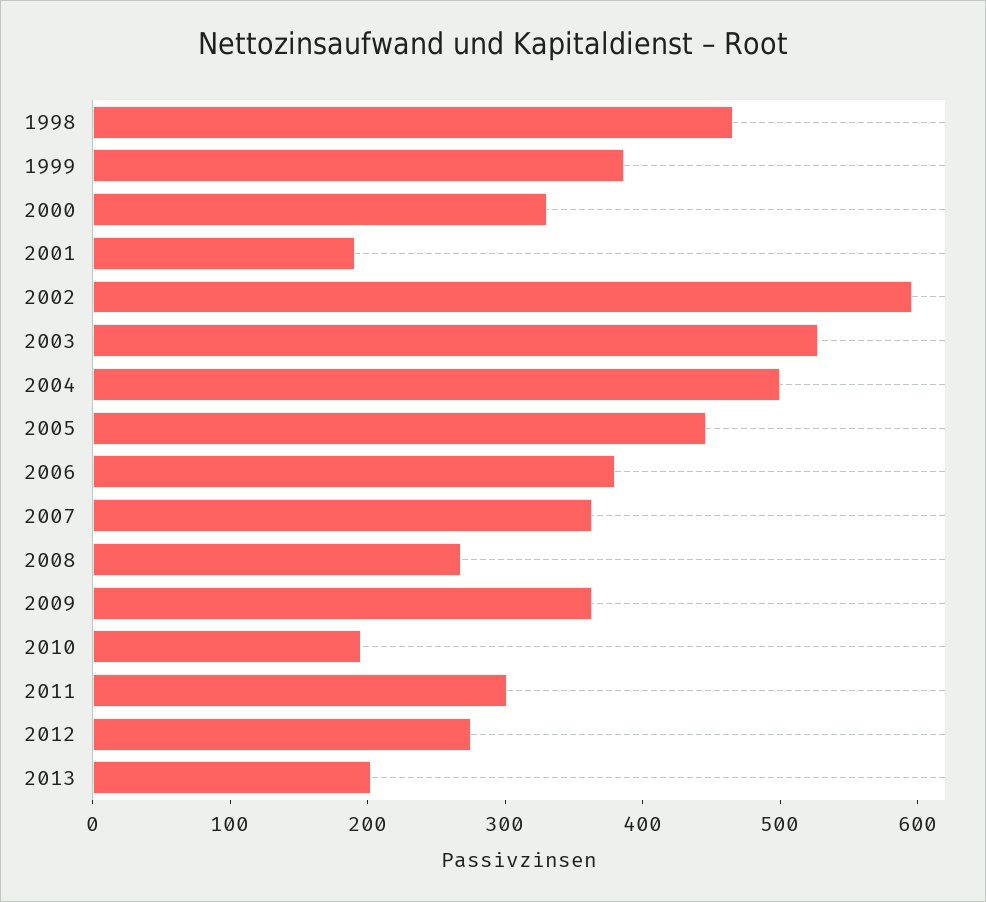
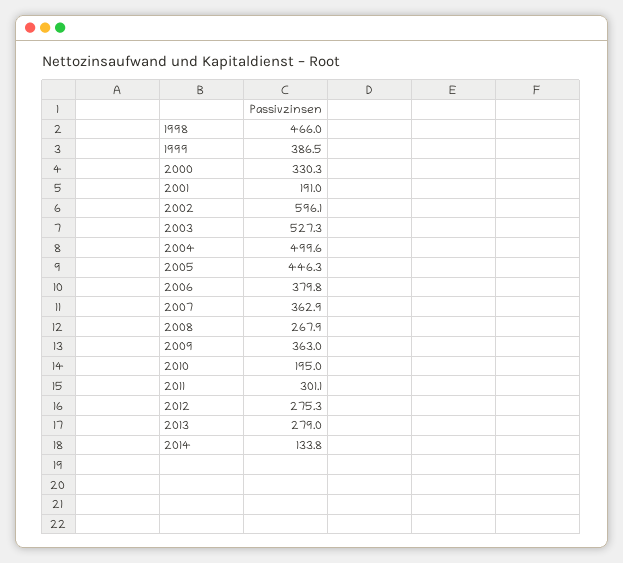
2013: 200 -> 279
2014: none -> 133.8

